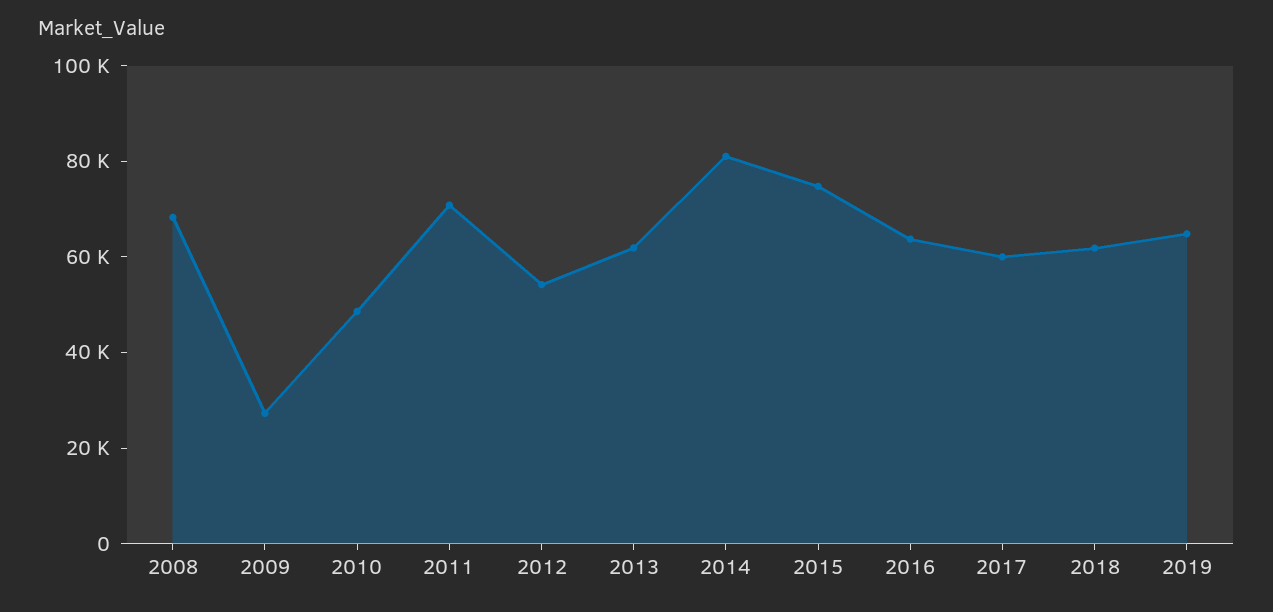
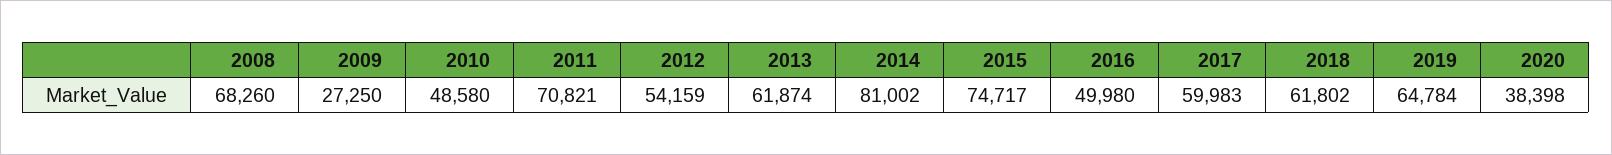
2016: 65000 -> 49980
2020: none -> 38398

